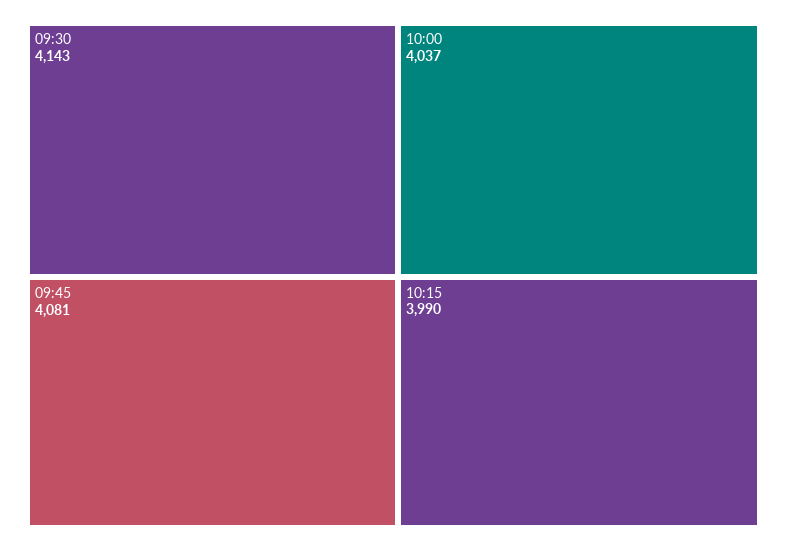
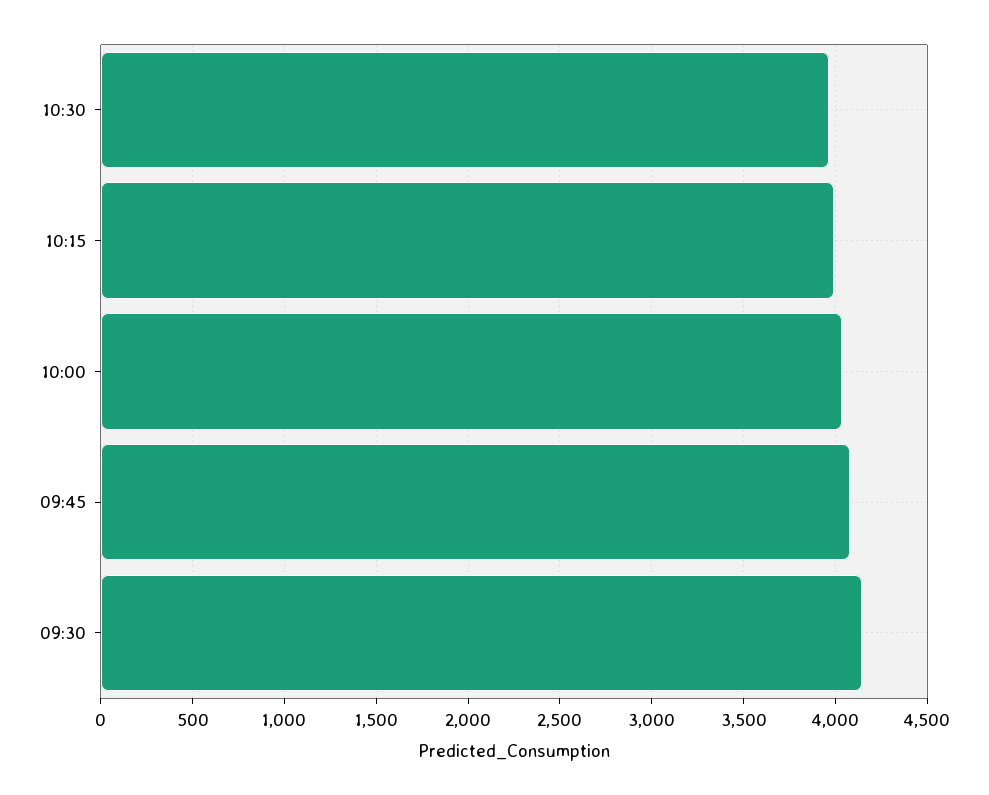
10:30: none -> 3950

